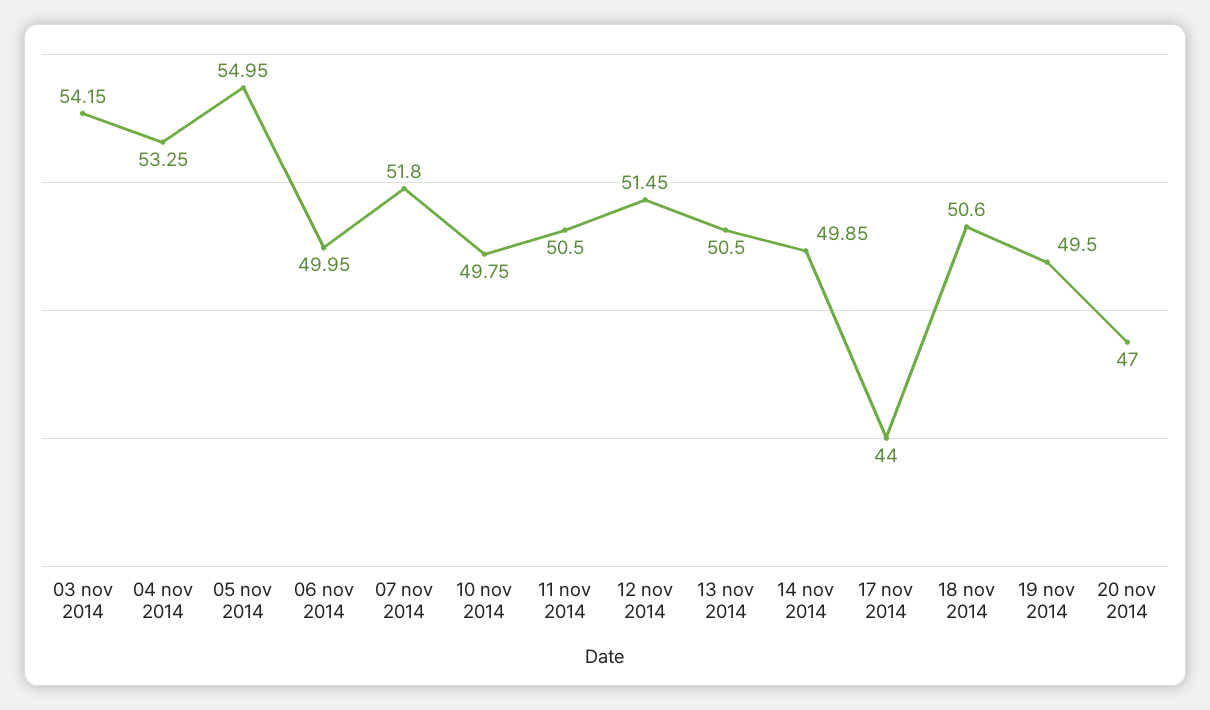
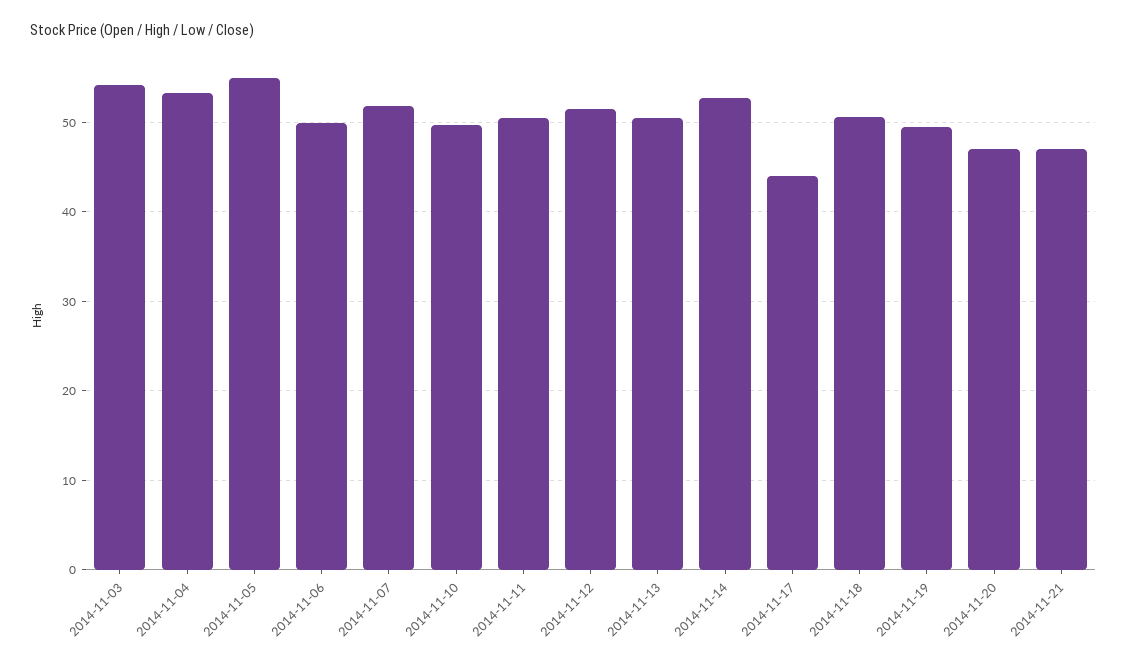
14 nov 2014: 49.85 -> 53
2014-11-21: none -> 47

